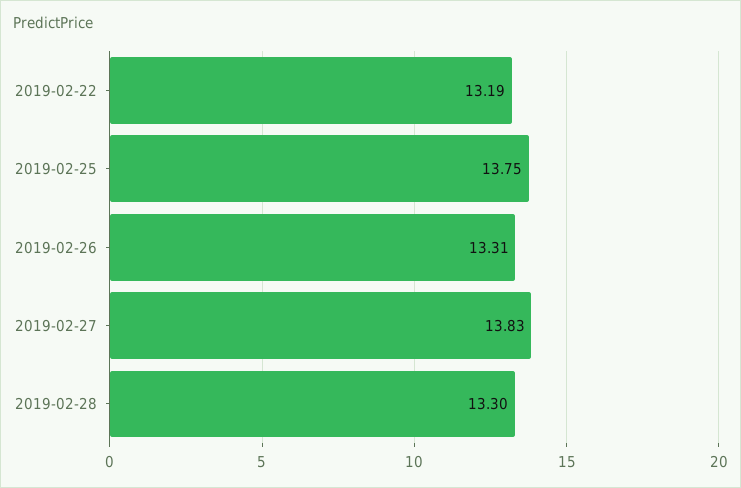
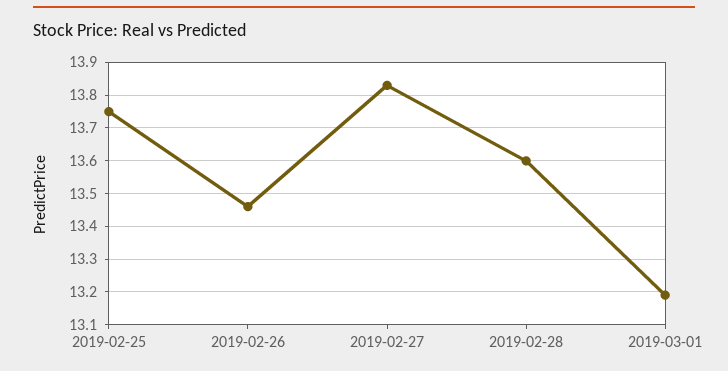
2019-02-22: 13.19 -> none
2019-02-26: 13.31 -> 13.45
2019-02-28: 13.3 -> 13.6
2019-03-01: none -> 13.2

